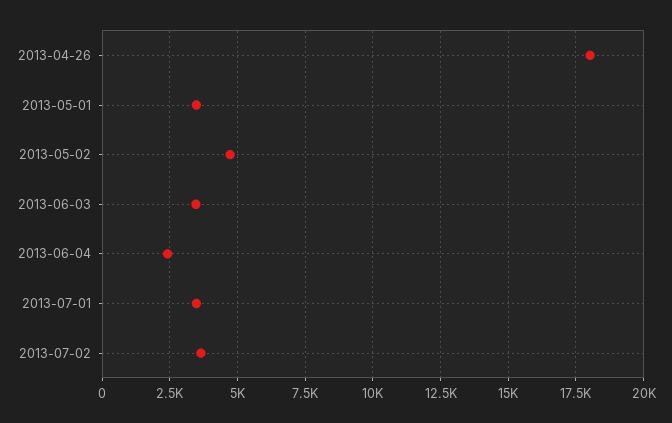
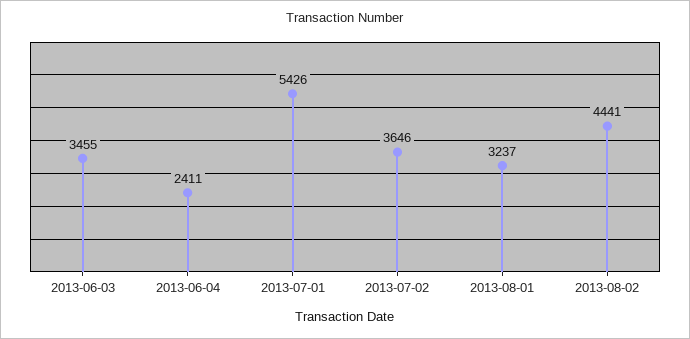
2013-04-26: 18000 -> none
2013-05-01: 3500 -> none
2013-05-02: 4750 -> none
2013-07-01: 3500 -> 5426
2013-08-01: none -> 3237
2013-08-02: none -> 4441

